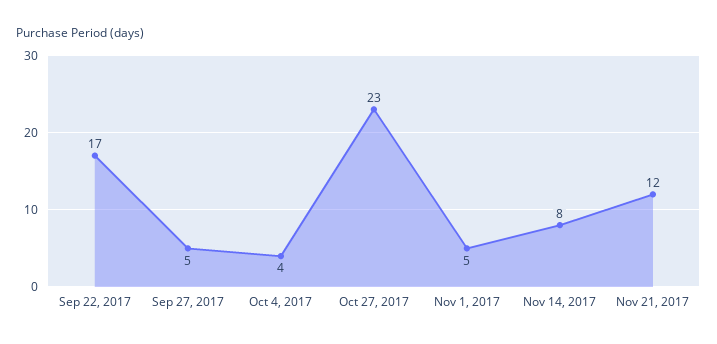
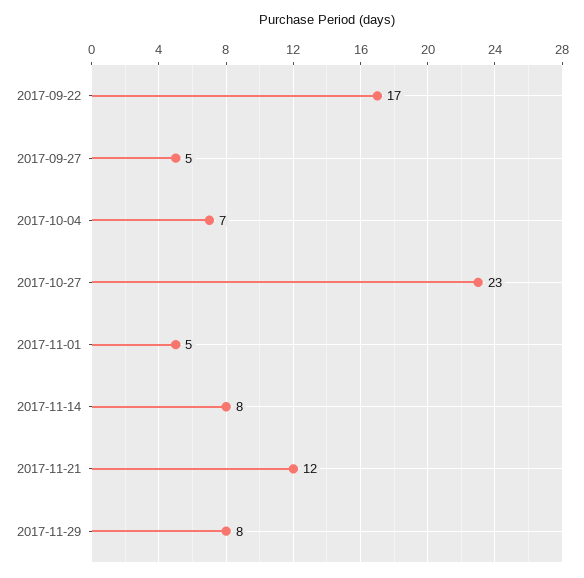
Oct 4, 2017: 4 -> 7
2017-11-29: none -> 8

